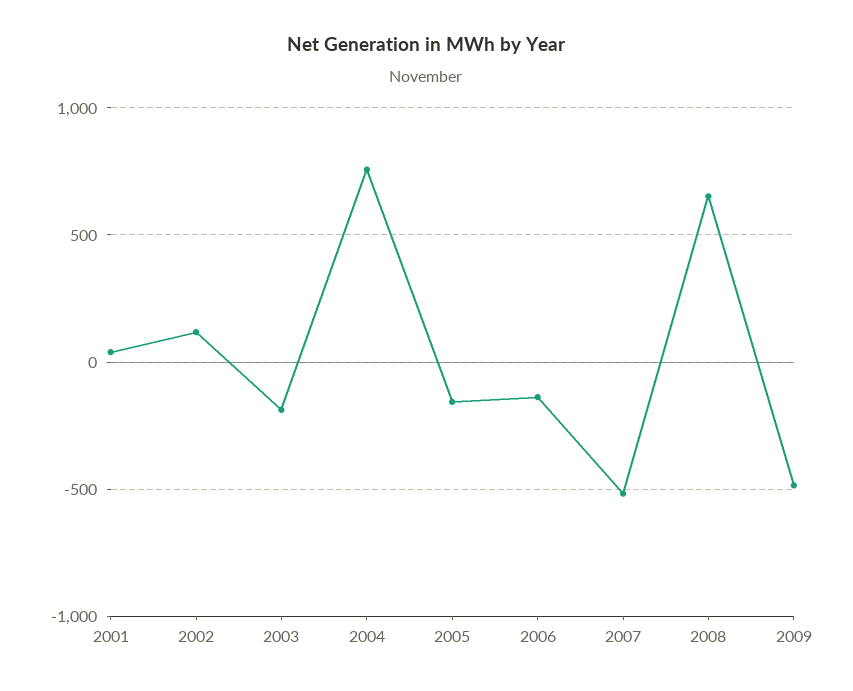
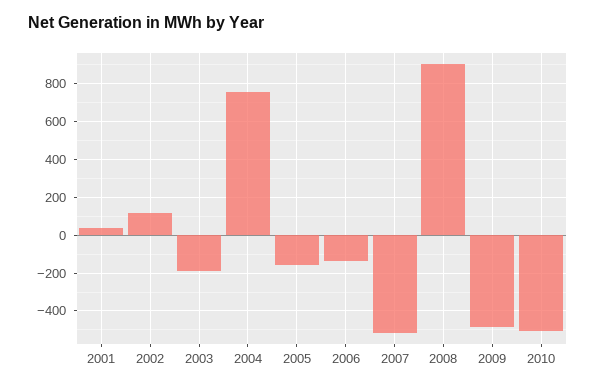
2008: 650 -> 900
2010: none -> -500

